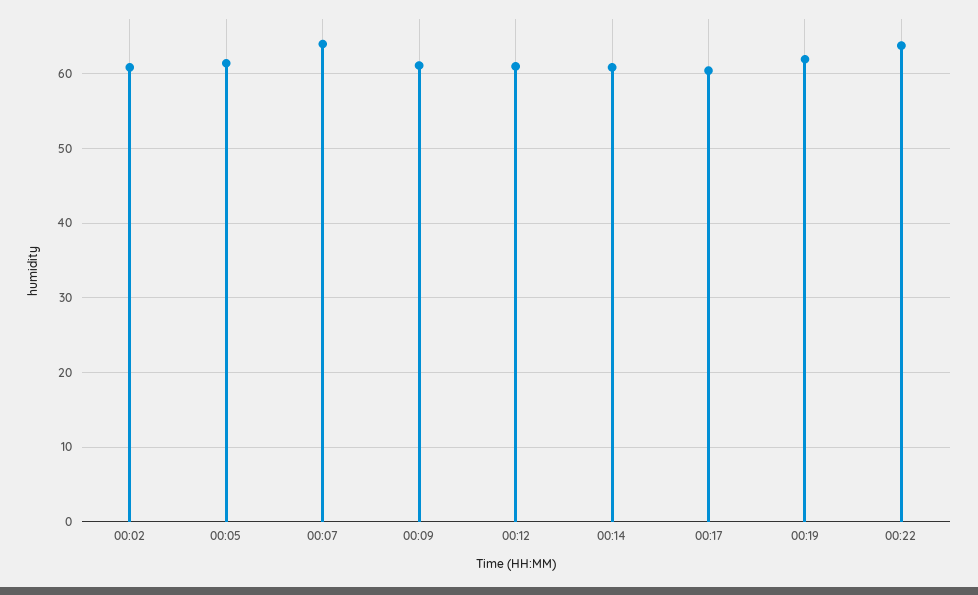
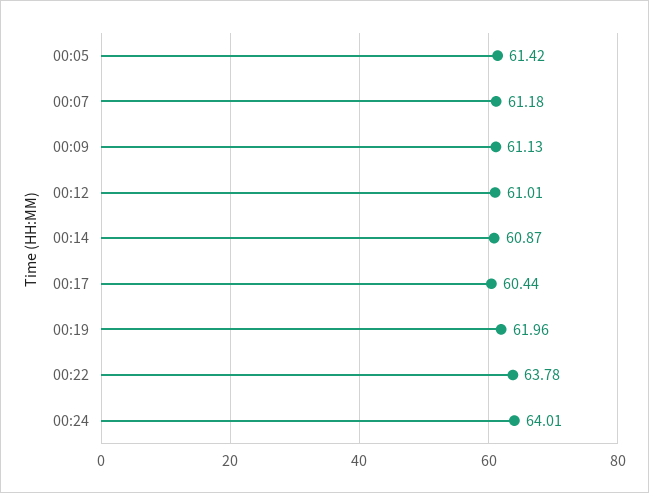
00:02: 61 -> none
00:07: 64 -> 61.18
00:24: none -> 64.01

